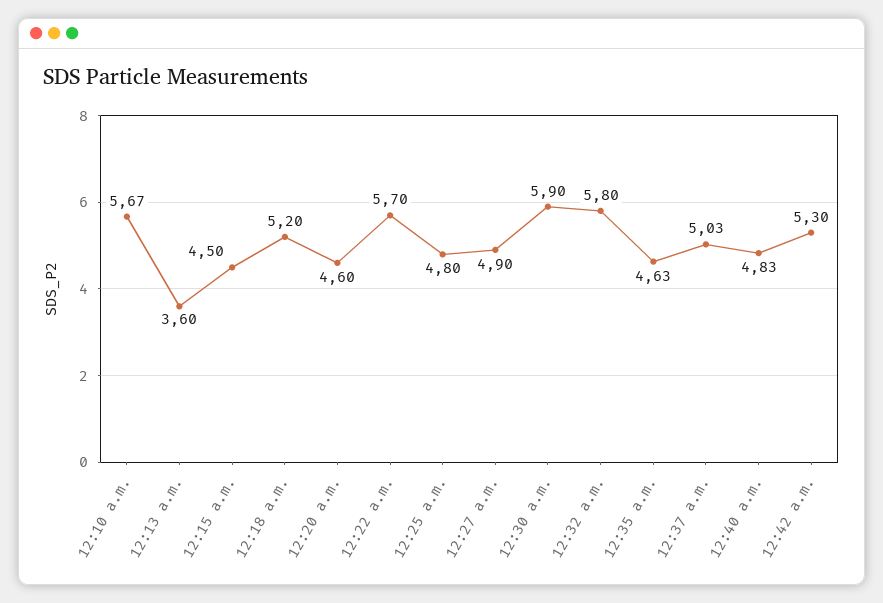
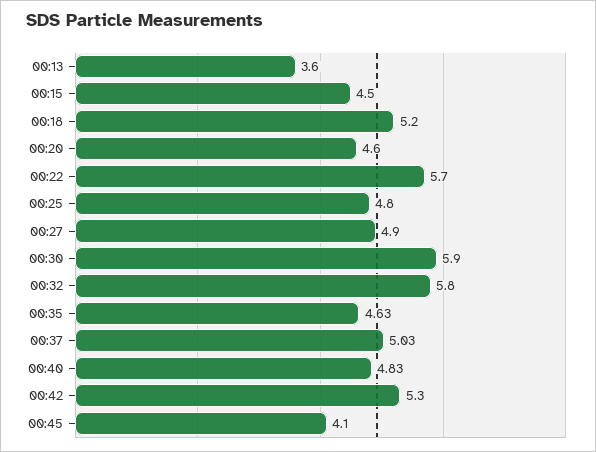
12:10 a.m.: 5.67 -> none
00:45: none -> 4.1

